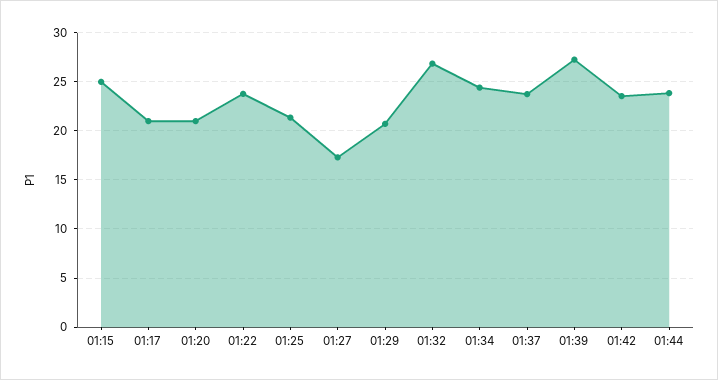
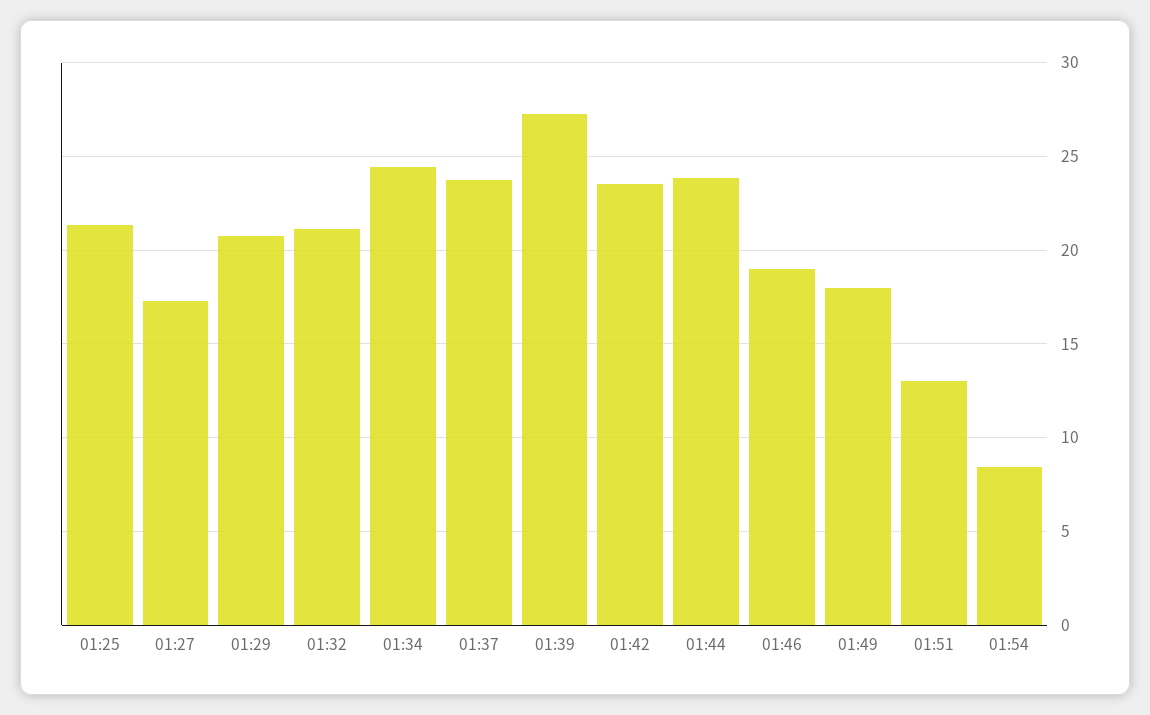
01:15: 25 -> none
01:17: 21 -> none
01:20: 21 -> none
01:22: 24 -> none
01:32: 27 -> 21
01:46: none -> 19
01:49: none -> 18
01:51: none -> 13
01:54: none -> 8.5

